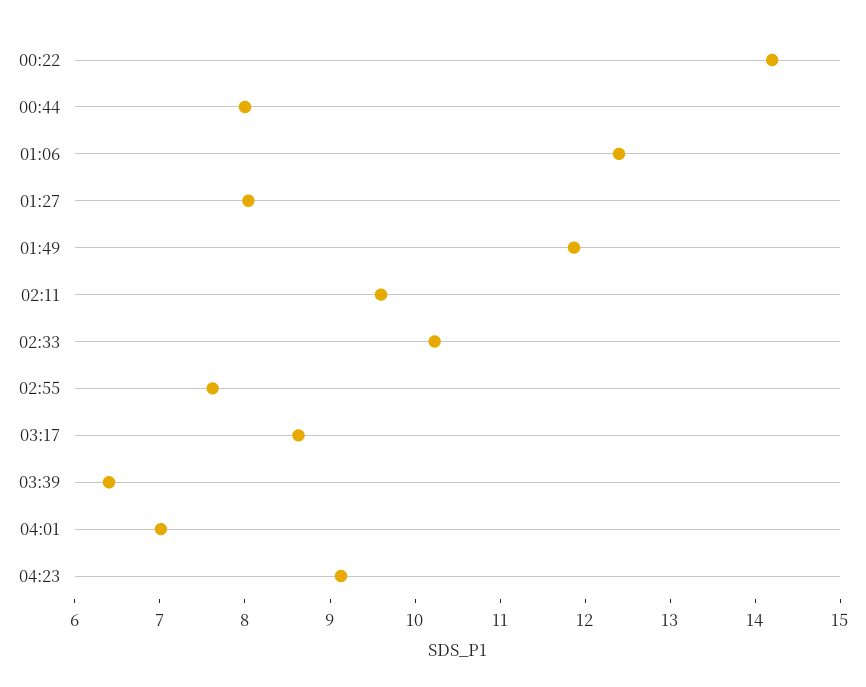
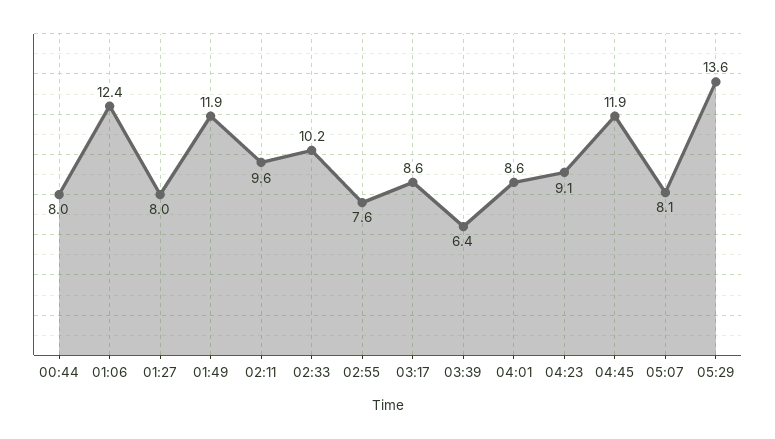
00:22: 14.2 -> none
04:01: 7 -> 8.6
04:45: none -> 11.9
05:07: none -> 8.1
05:29: none -> 13.6

